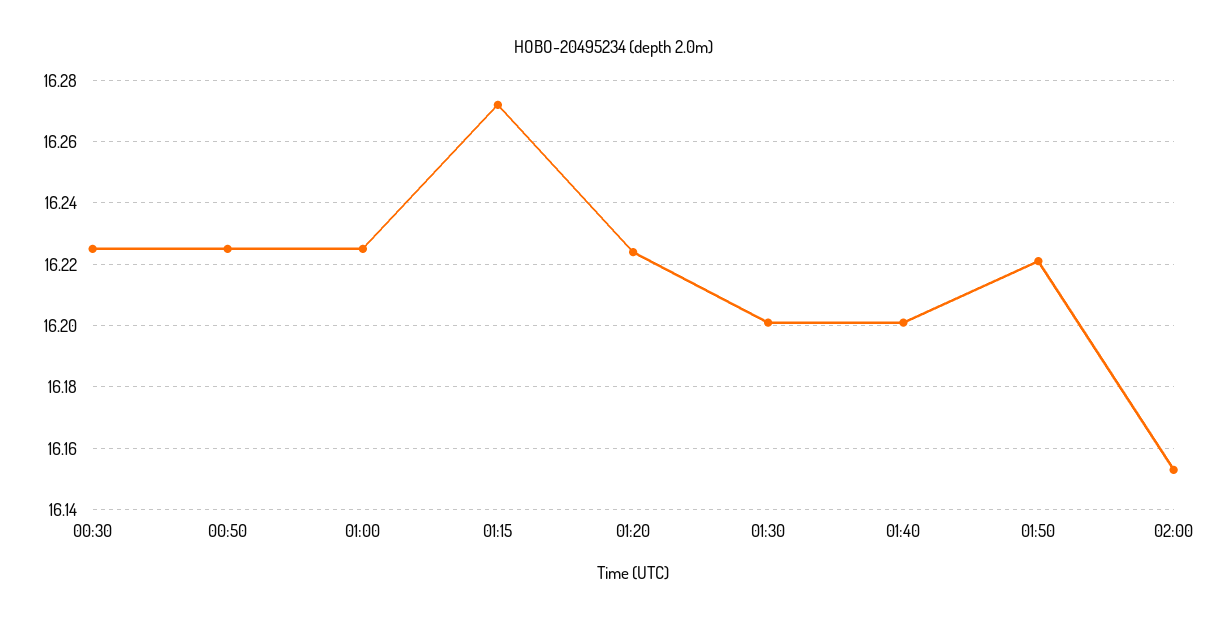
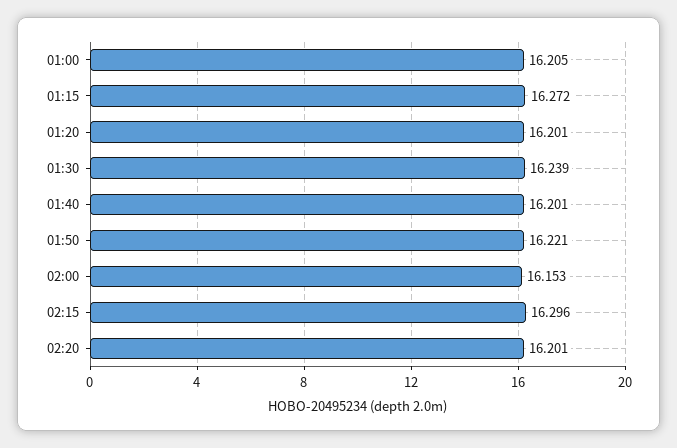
00:30: 16.225 -> none
00:50: 16.225 -> none
01:00: 16.225 -> 16.205
01:20: 16.225 -> 16.201
01:30: 16.2 -> 16.239
02:15: none -> 16.296
02:20: none -> 16.201

